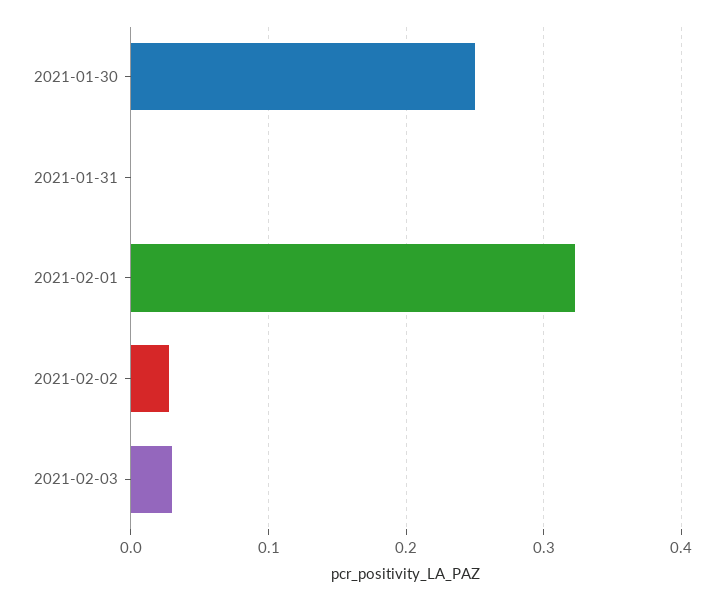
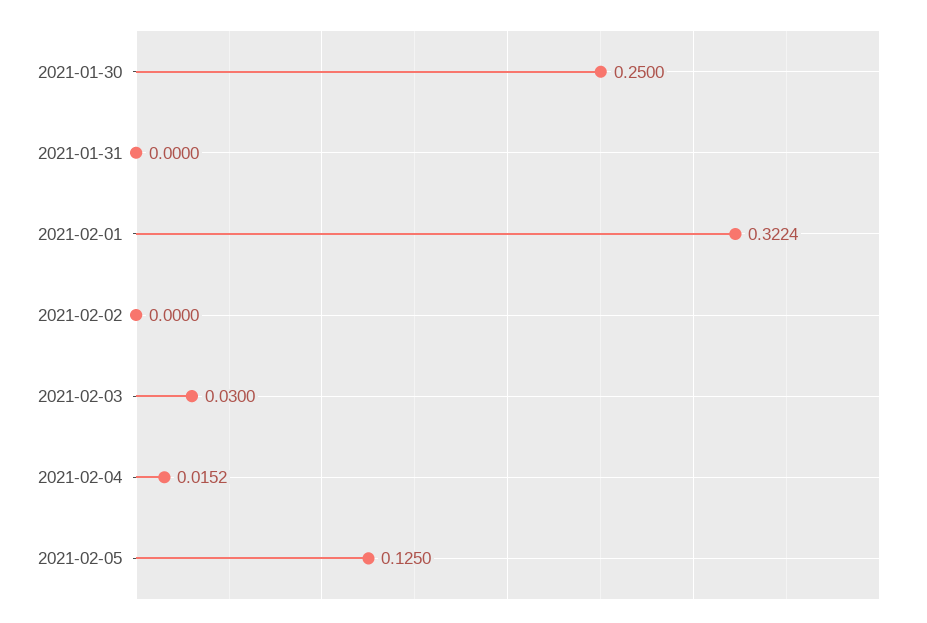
2021-02-02: 0.03 -> 0
2021-02-04: none -> 0.0152
2021-02-05: none -> 0.125

